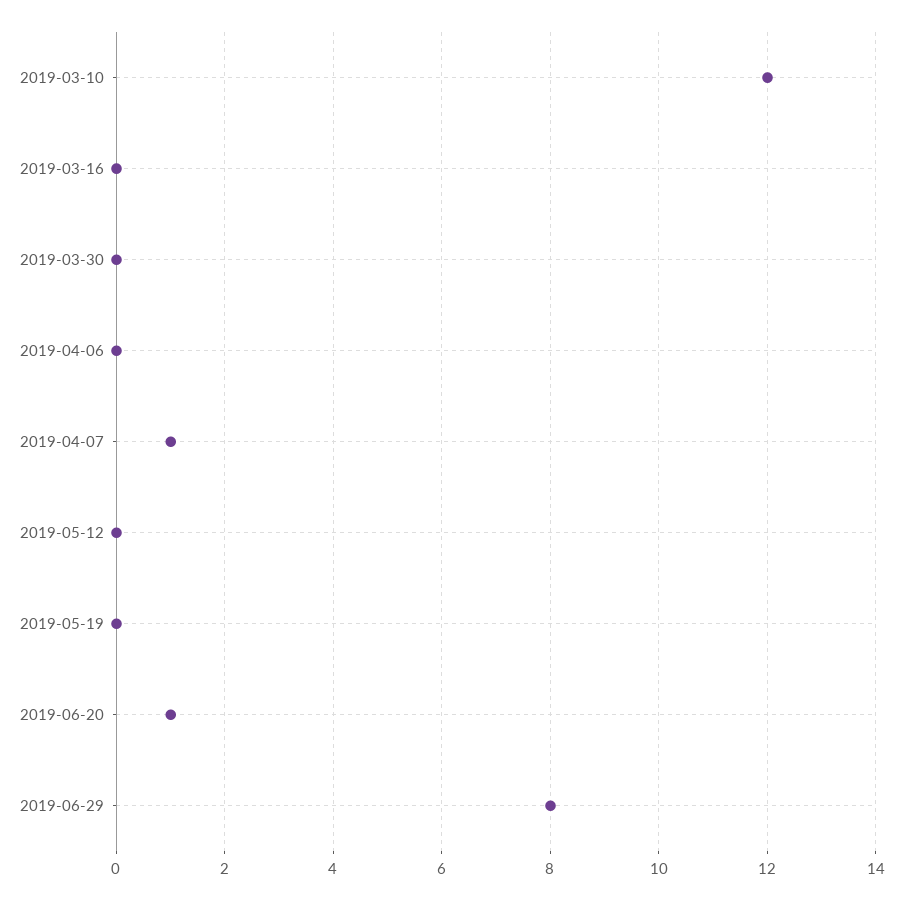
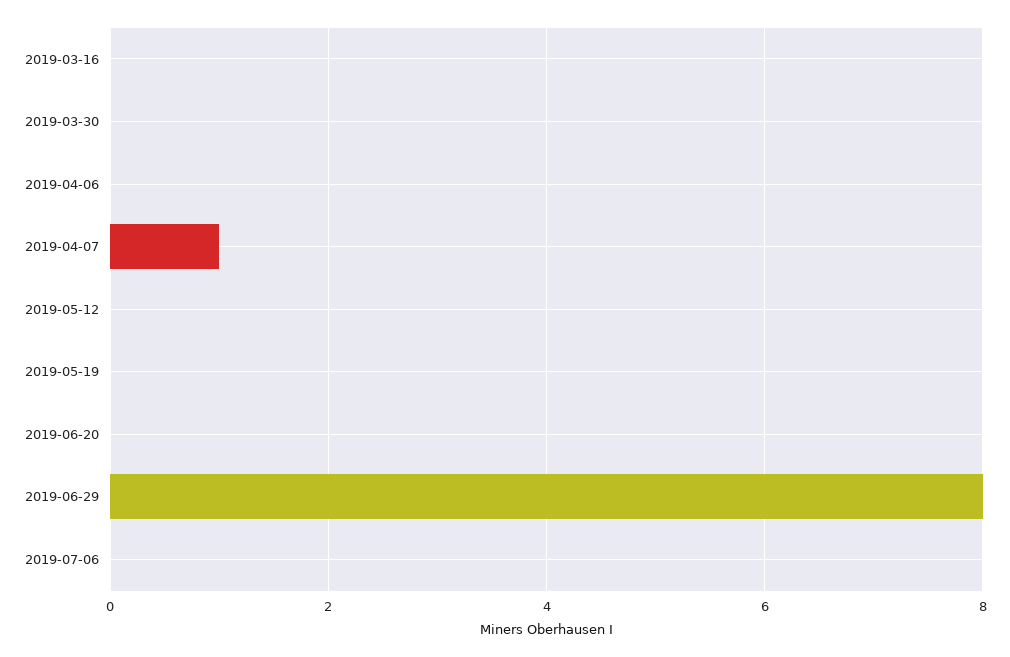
2019-03-10: 12 -> none
2019-06-20: 1 -> 0
2019-07-06: none -> 0

